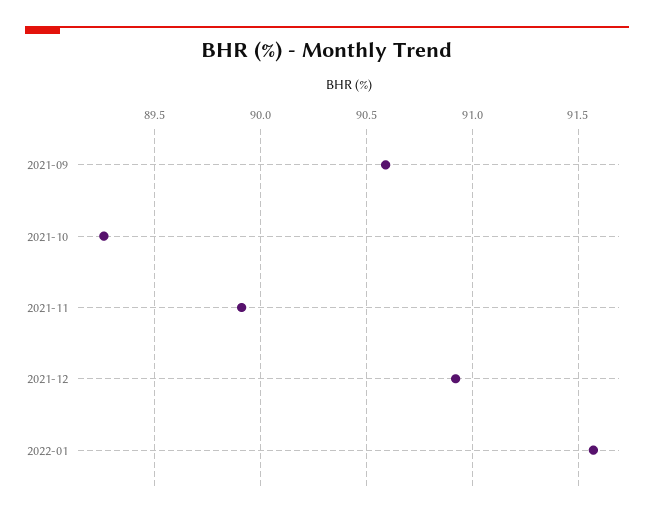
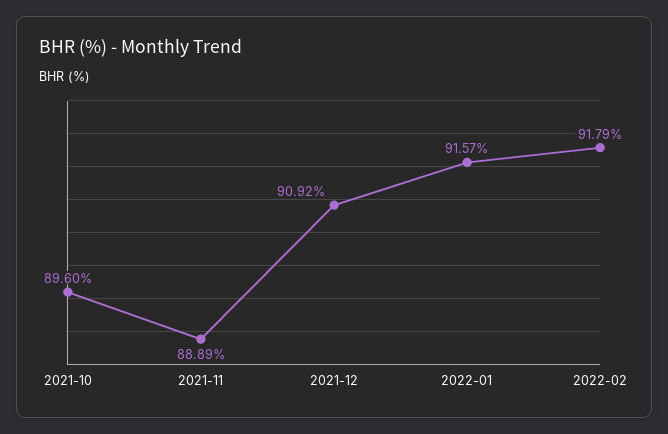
2021-09: 90.6 -> none
2021-10: 89.25 -> 89.6
2021-11: 89.9 -> 88.89
2022-02: none -> 91.79

